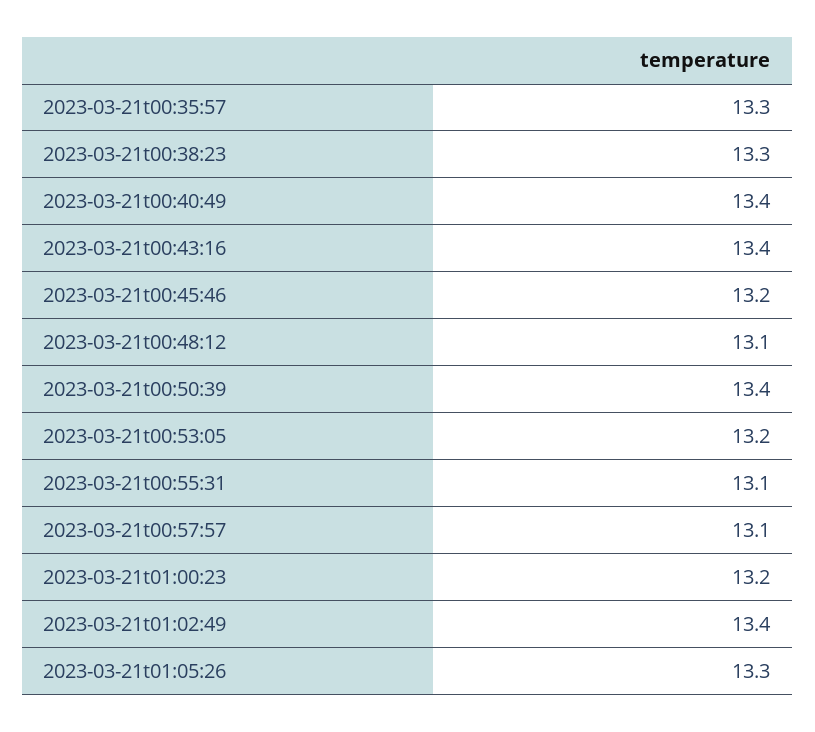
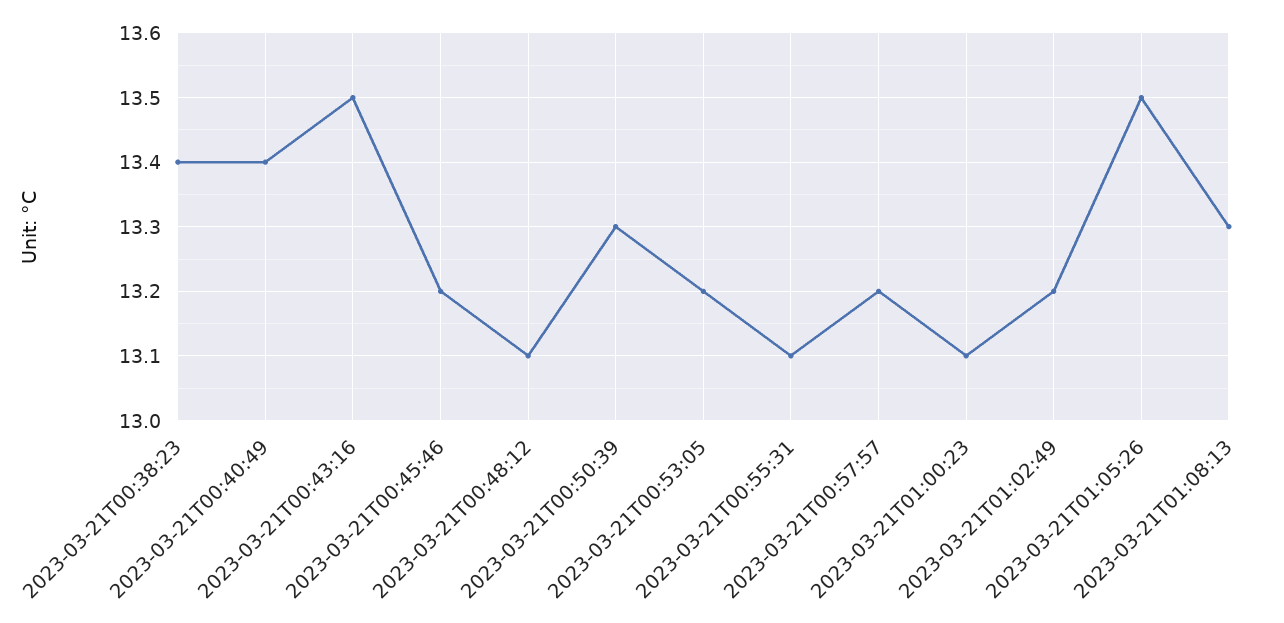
2023-03-21t00:35:57: 13.3 -> none
2023-03-21t00:38:23: 13.3 -> 13.4
2023-03-21t00:43:16: 13.4 -> 13.5
2023-03-21t00:50:39: 13.4 -> 13.3
2023-03-21t00:57:57: 13.1 -> 13.2
2023-03-21t01:00:23: 13.2 -> 13.1
2023-03-21t01:02:49: 13.4 -> 13.2
2023-03-21t01:05:26: 13.3 -> 13.5
2023-03-21T01:08:13: none -> 13.3

